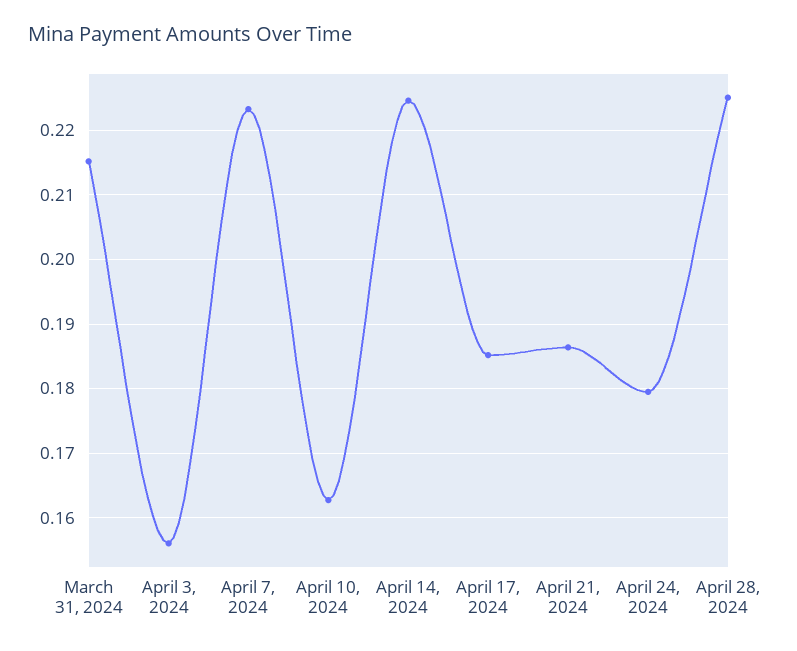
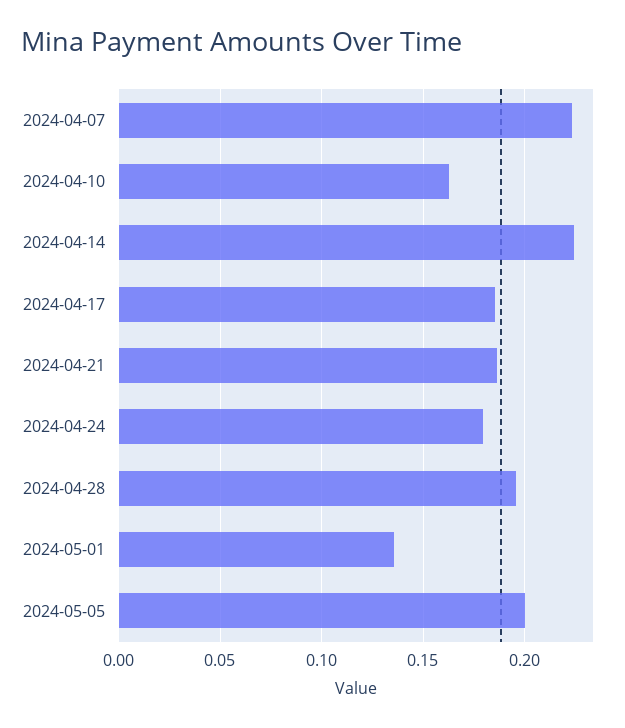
March 31, 2024: 0.215 -> none
April 3, 2024: 0.156 -> none
April 28, 2024: 0.225 -> 0.195
2024-05-01: none -> 0.135
2024-05-05: none -> 0.2

